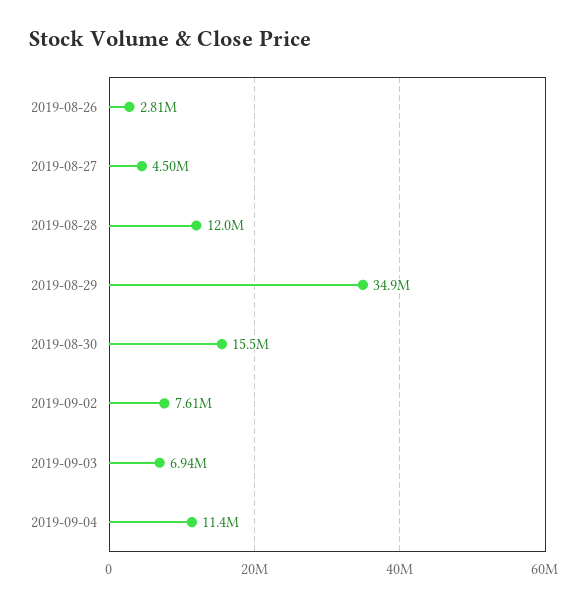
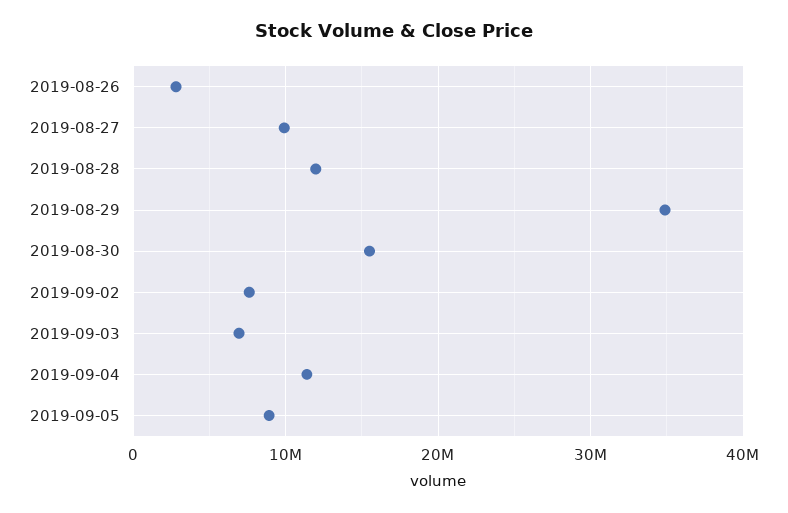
2019-08-27: 4500000 -> 10000000
2019-09-05: none -> 9000000

